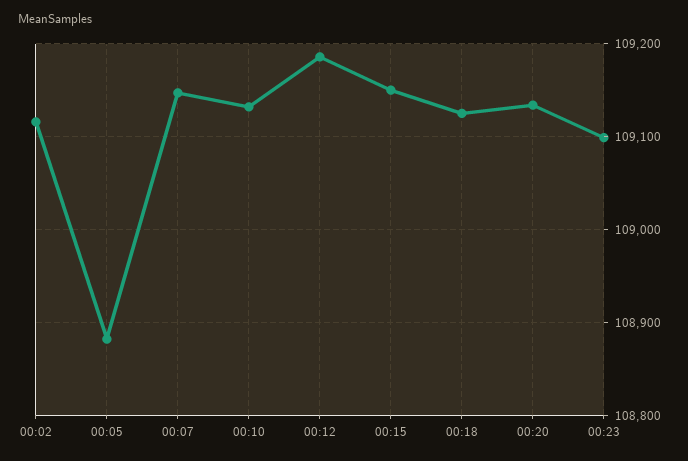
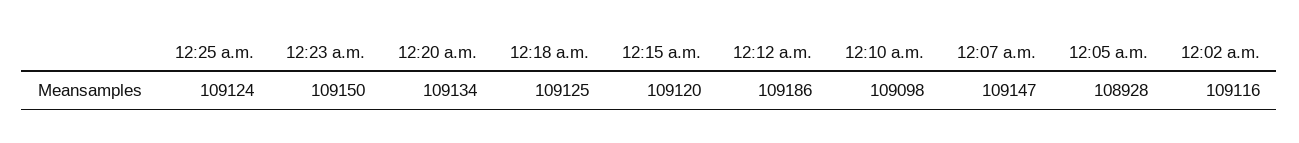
00:05: 108880 -> 108928
00:10: 109130 -> 109098
00:15: 109150 -> 109120
00:23: 109100 -> 109150
12:25 a.m.: none -> 109124

